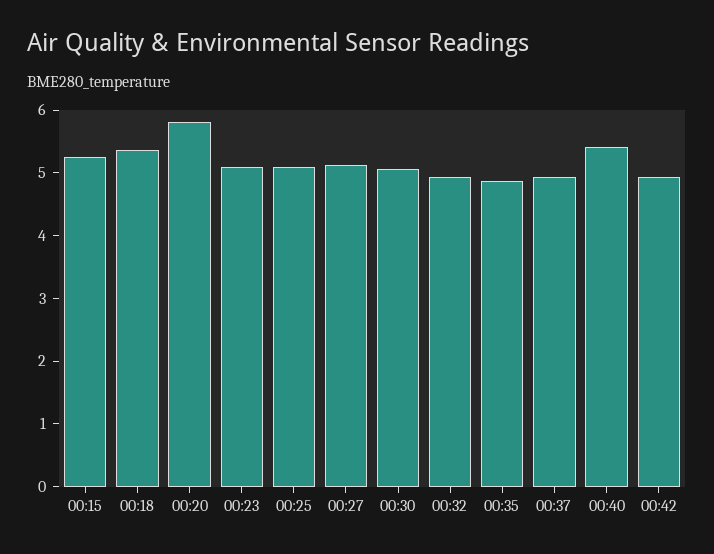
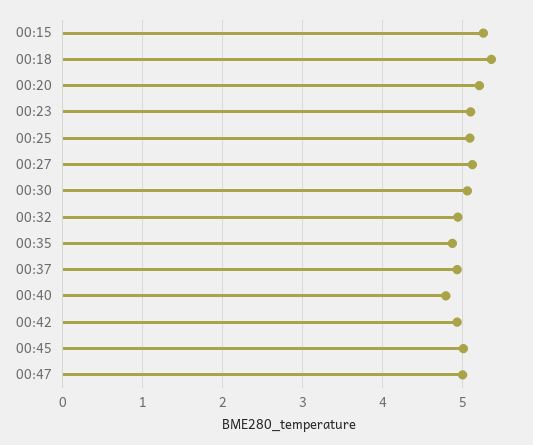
00:20: 5.8 -> 5.2
00:40: 5.4 -> 4.8
00:45: none -> 5
00:47: none -> 5

